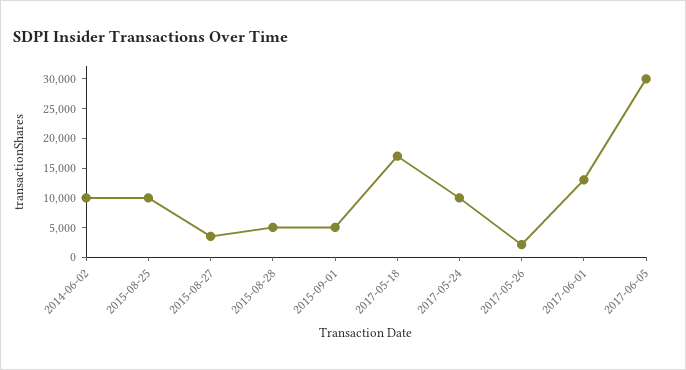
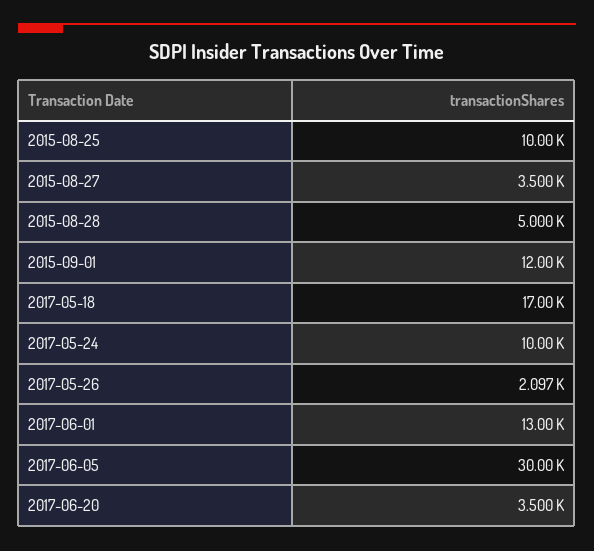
2014-06-02: 10000 -> none
2015-09-01: 5000 -> 12000
2017-06-20: none -> 3500

